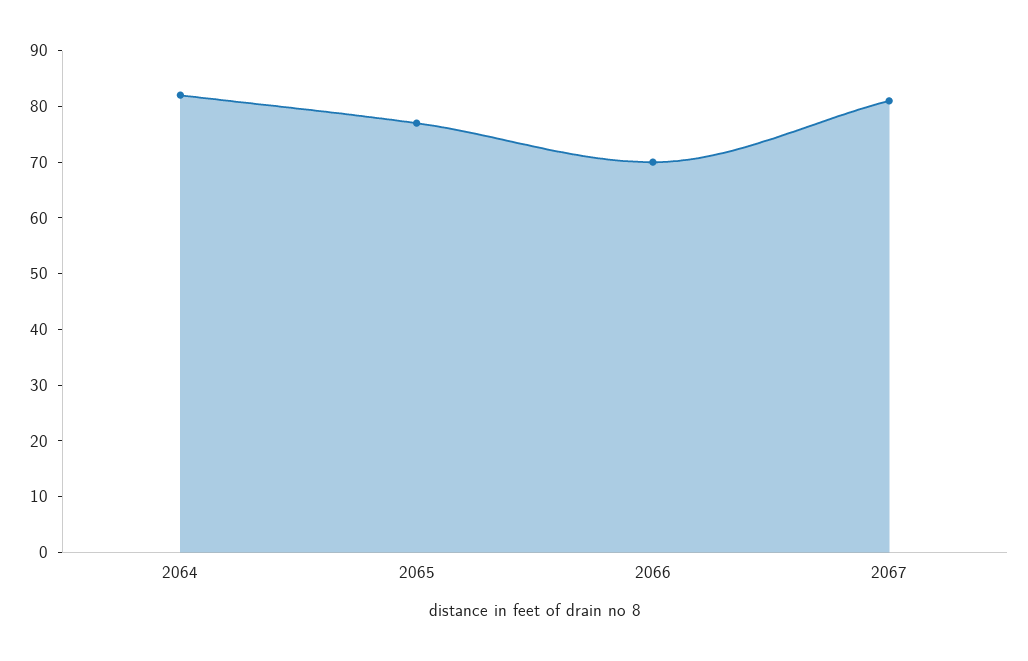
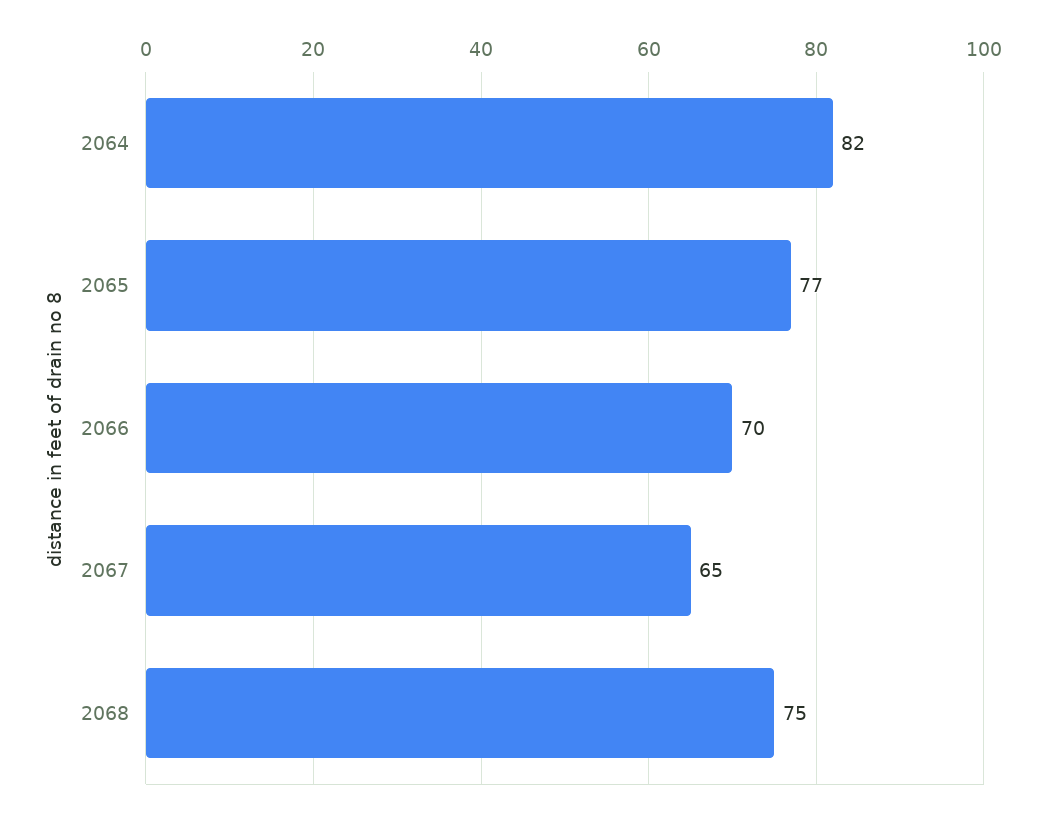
2067: 80 -> 65
2068: none -> 75

